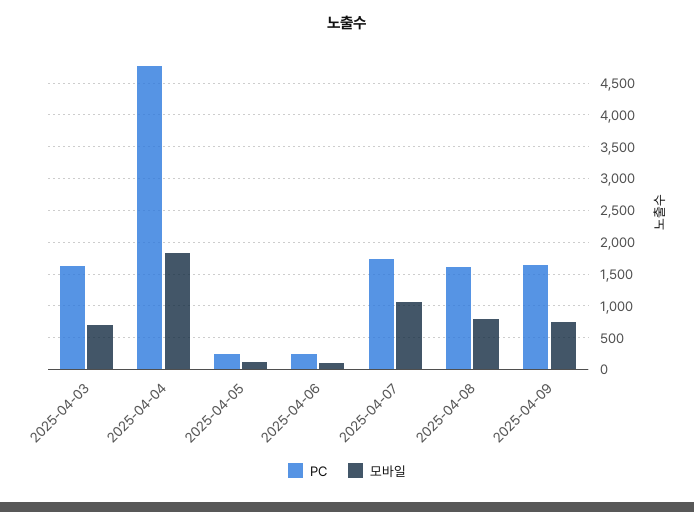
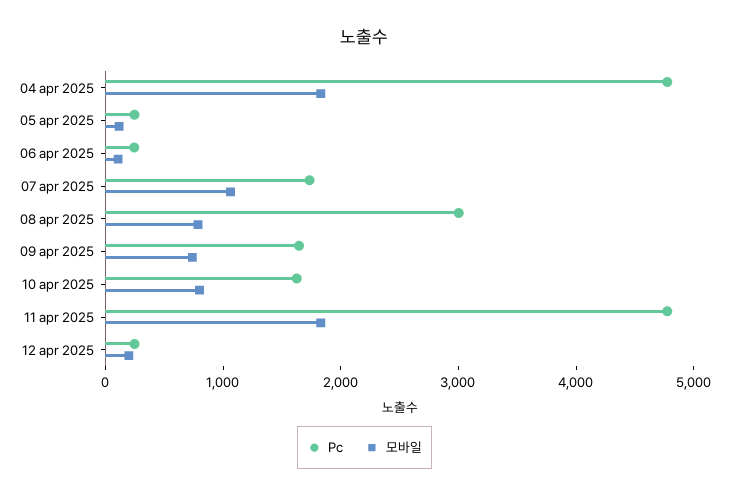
PC, 2025-04-03: 1600 -> none
모바일, 2025-04-03: 700 -> none
PC, 2025-04-08: 1600 -> 3000
PC, 10 apr 2025: none -> 1600
모바일, 10 apr 2025: none -> 800
PC, 11 apr 2025: none -> 4800
모바일, 11 apr 2025: none -> 1800
PC, 12 apr 2025: none -> 200
모바일, 12 apr 2025: none -> 200

